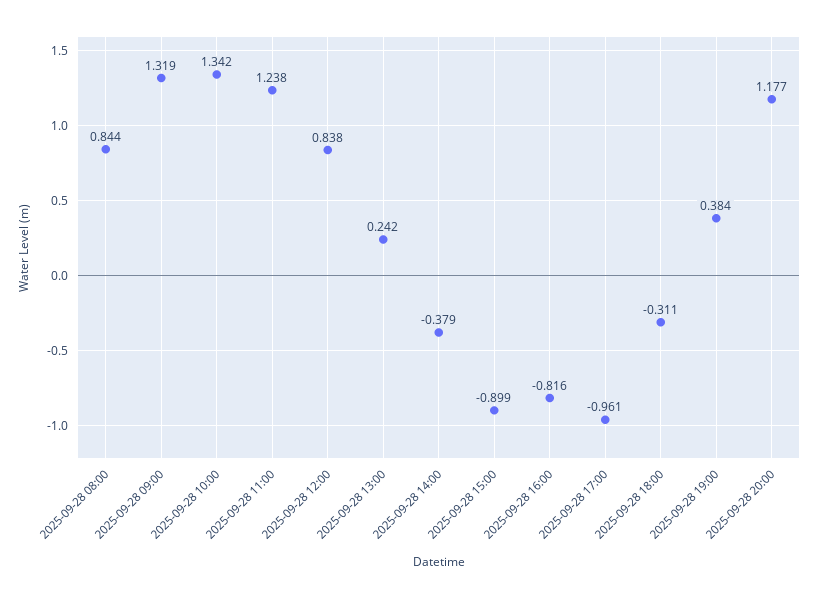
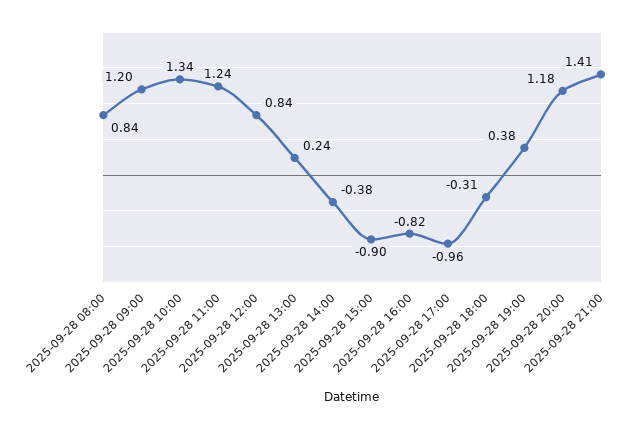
2025-09-28 09:00: 1.319 -> 1.2
2025-09-28 21:00: none -> 1.41

